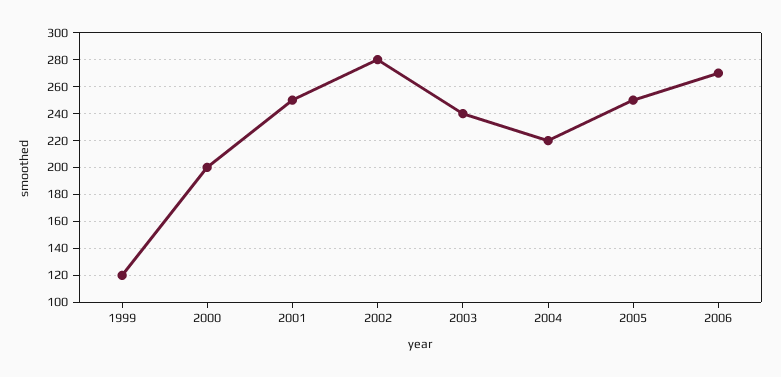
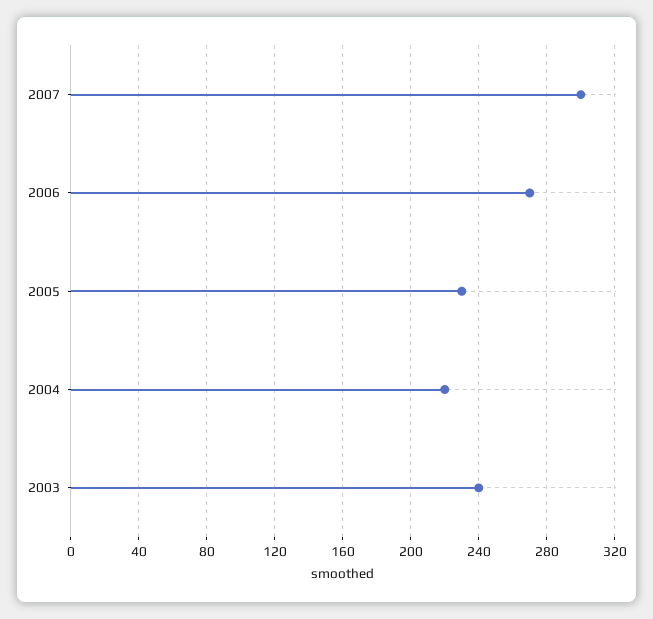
1999: 120 -> none
2000: 200 -> none
2001: 250 -> none
2002: 280 -> none
2005: 250 -> 230
2007: none -> 300

